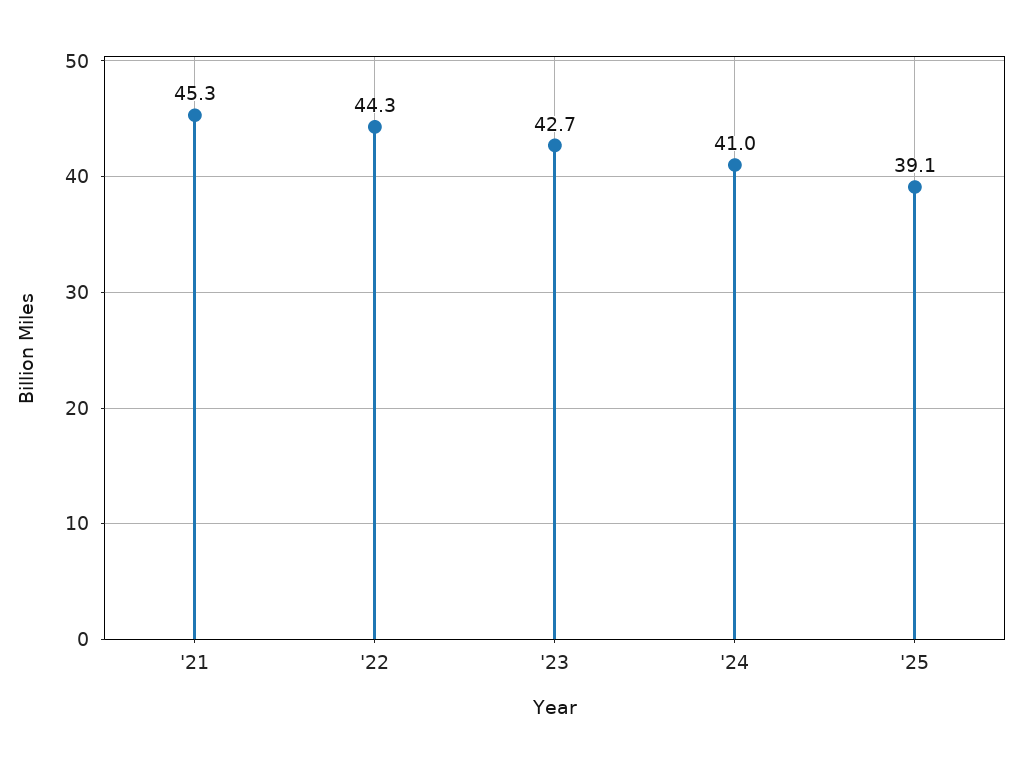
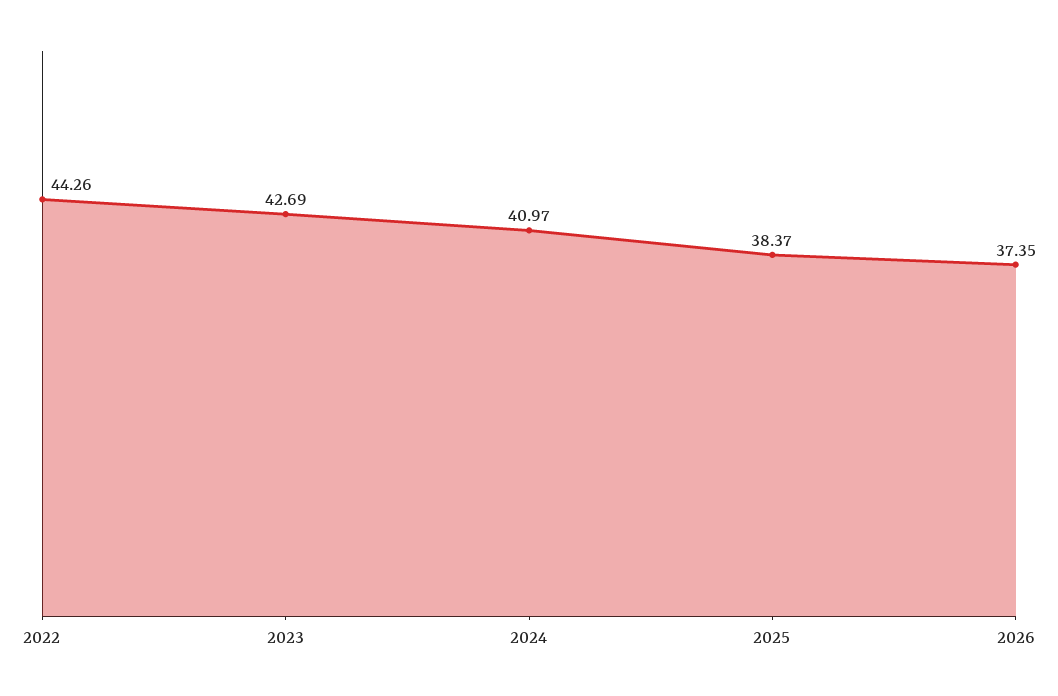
'21: 45.3 -> none
'25: 39.1 -> 38.37
2026: none -> 37.35

